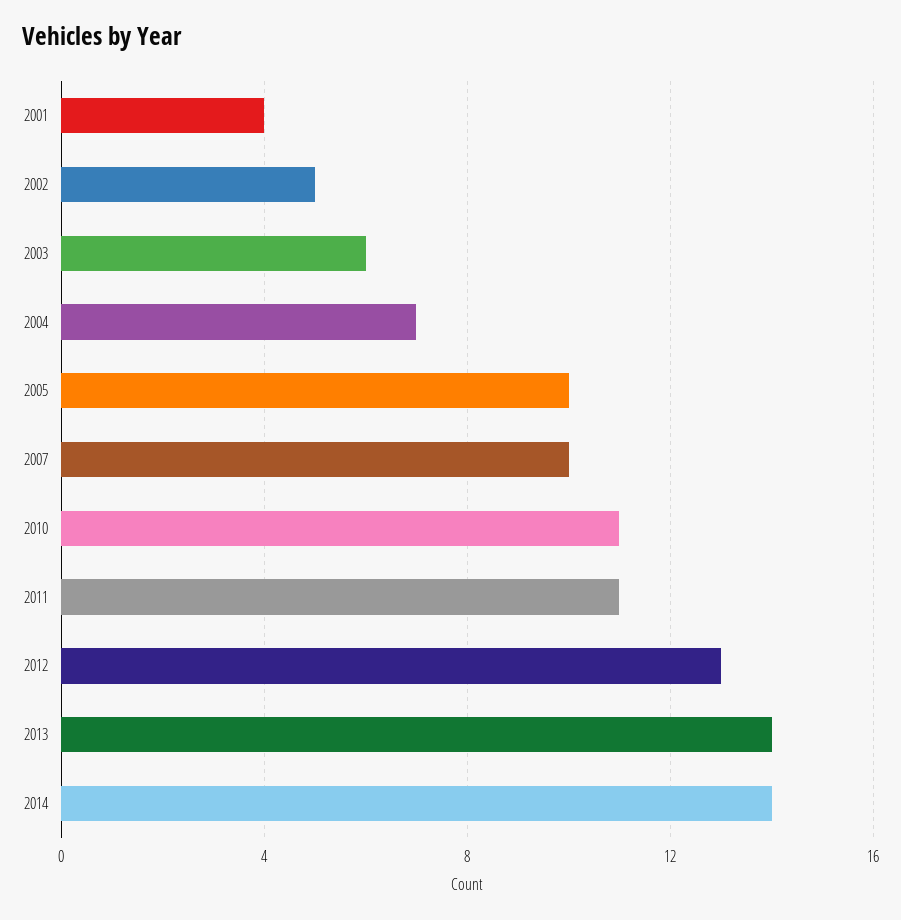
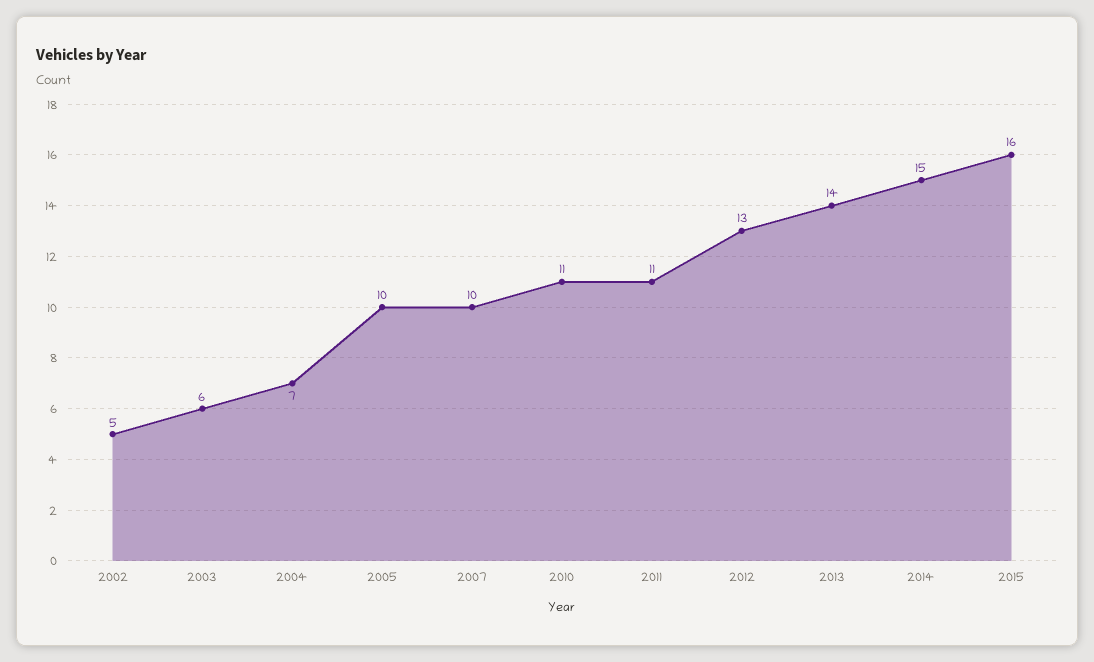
2001: 4 -> none
2014: 14 -> 15
2015: none -> 16

